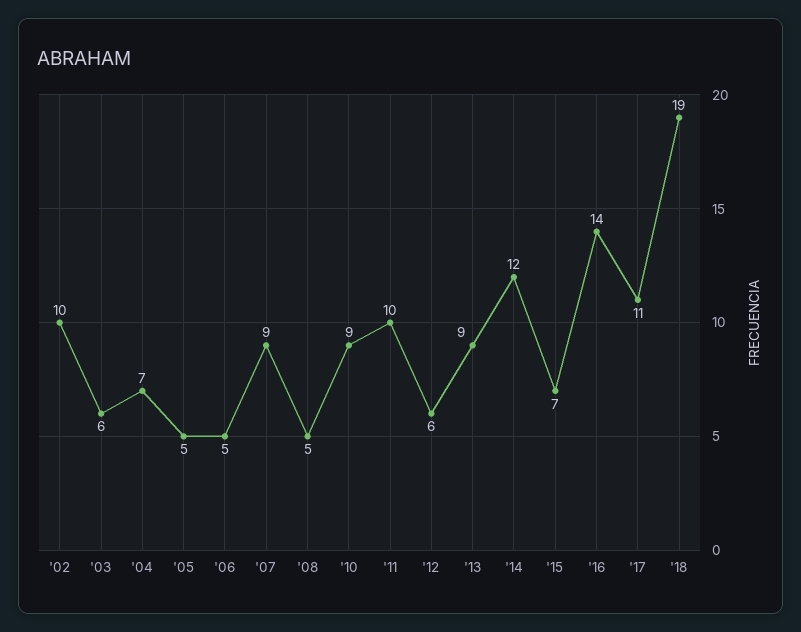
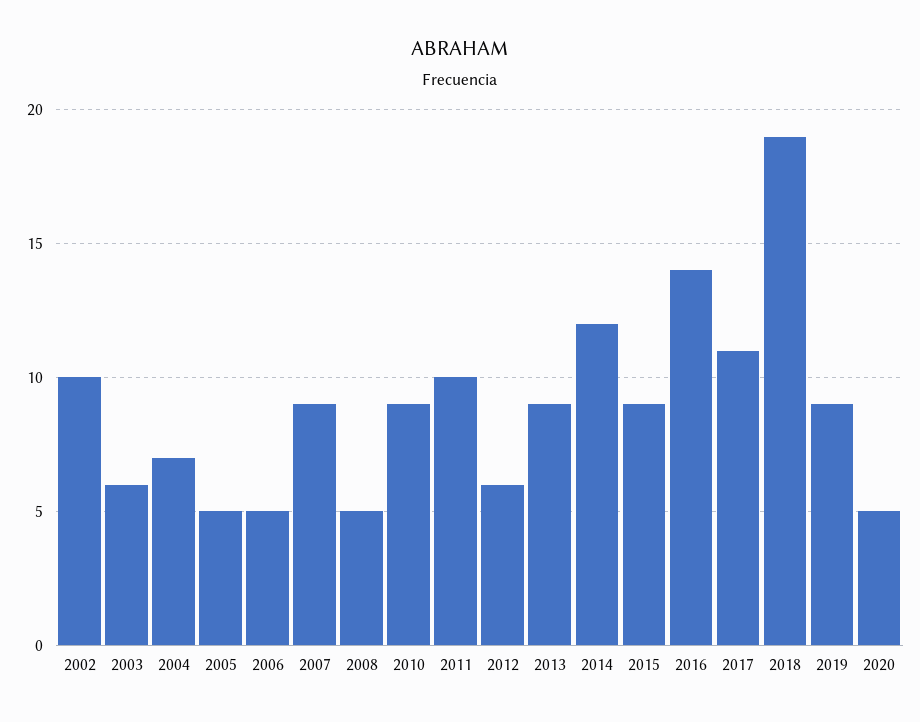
'15: 7 -> 9
2019: none -> 9
2020: none -> 5

